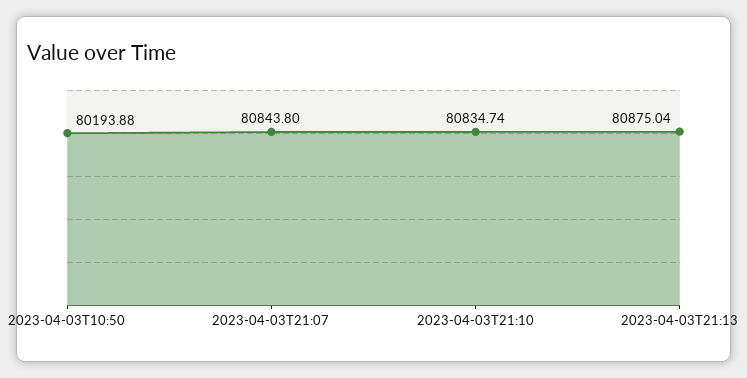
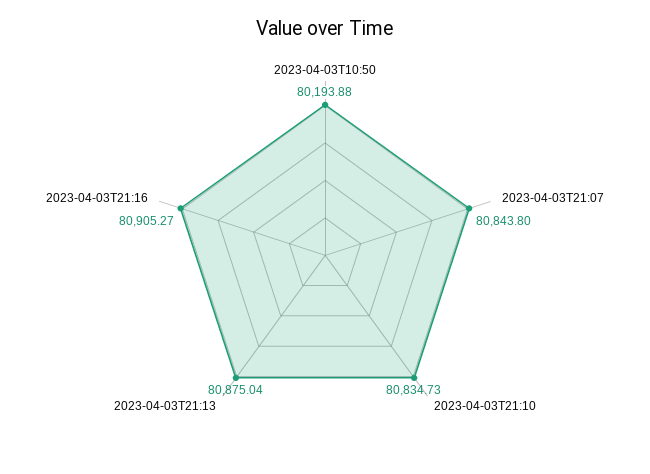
2023-04-03T21:10: 80834.74 -> 80834.73
2023-04-03T21:16: none -> 80905.27

